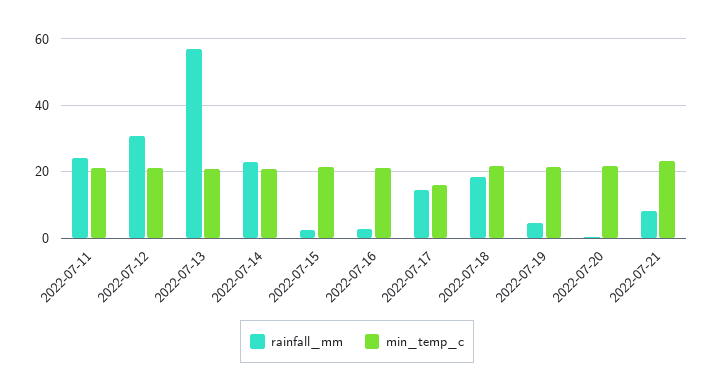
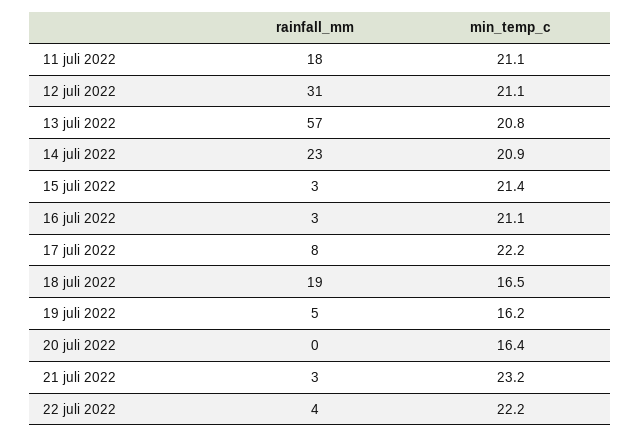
rainfall_mm, 2022-07-11: 24 -> 18
rainfall_mm, 2022-07-17: 14 -> 8
min_temp_c, 2022-07-17: 16 -> 22.2
min_temp_c, 2022-07-18: 22 -> 16.5
min_temp_c, 2022-07-19: 22 -> 16.2
min_temp_c, 2022-07-20: 22 -> 16.4
rainfall_mm, 2022-07-21: 8 -> 3
rainfall_mm, 22 juli 2022: none -> 4
min_temp_c, 22 juli 2022: none -> 22.2

